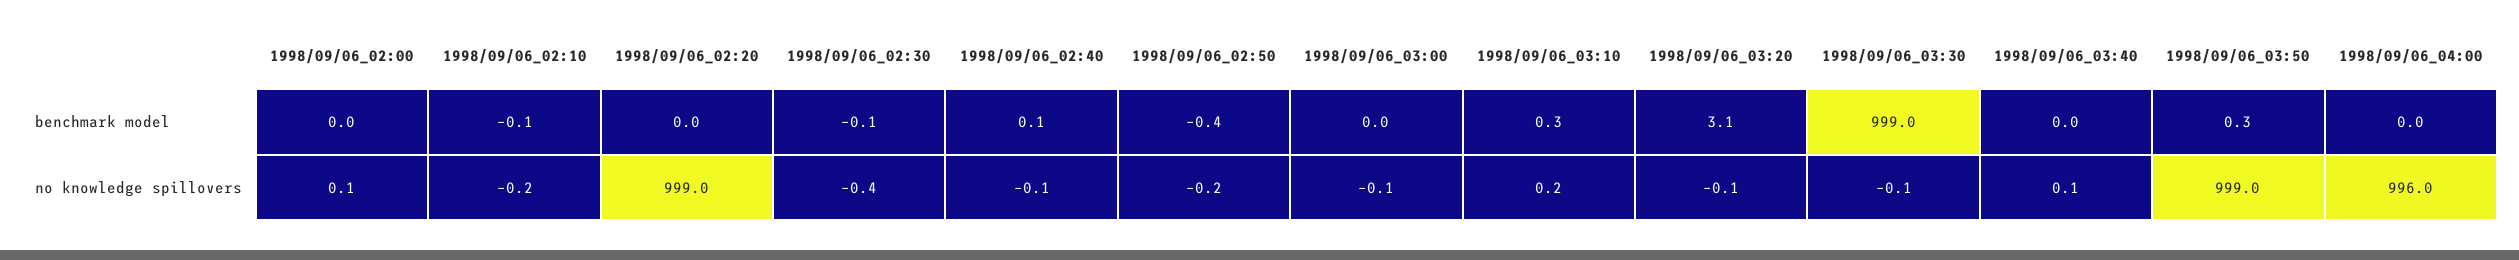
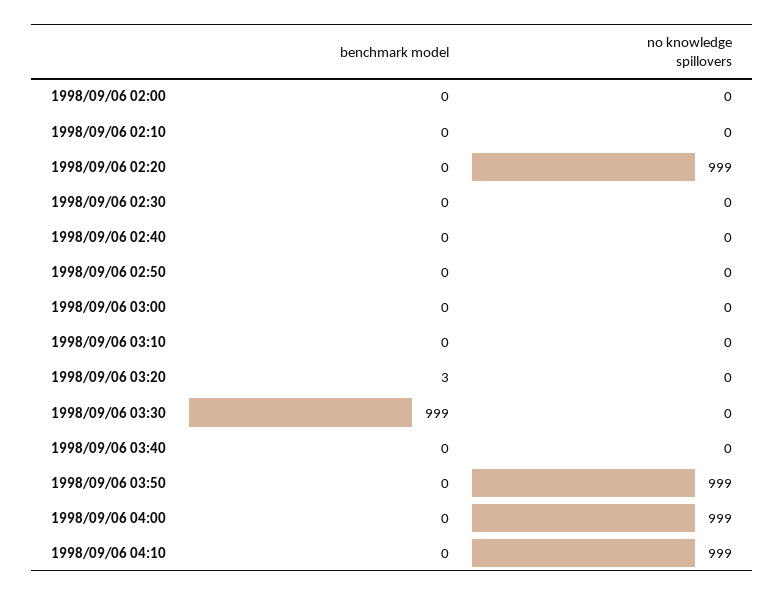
1998/09/06_04:00, no knowledge spillovers: 996 -> 999
1998/09/06 04:10, benchmark model: none -> 0
1998/09/06 04:10, no knowledge spillovers: none -> 999

